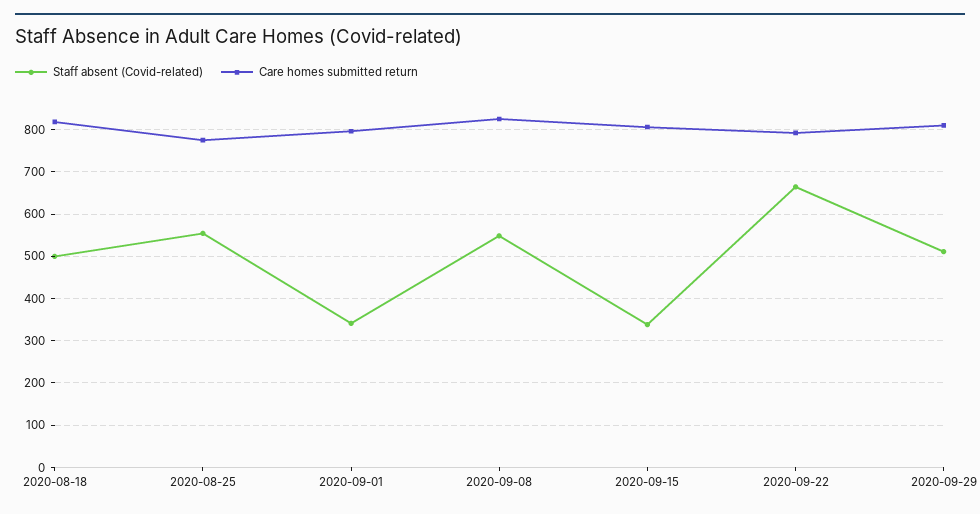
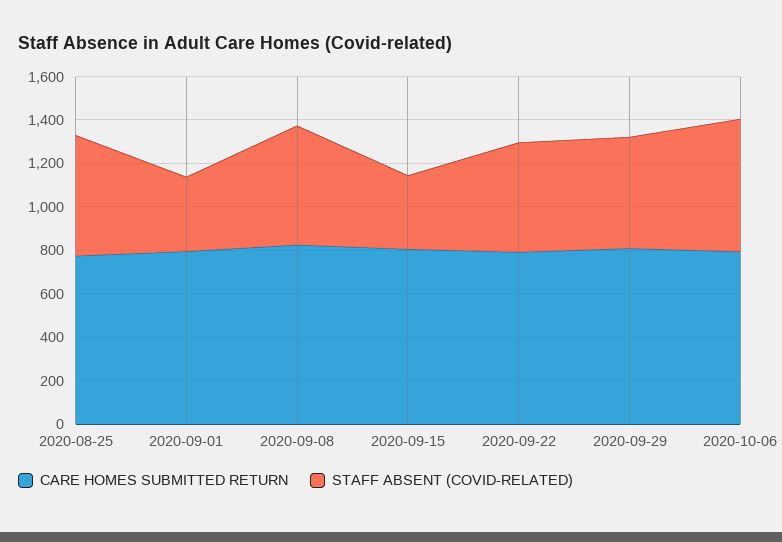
Staff absent (Covid-related), 2020-08-18: 500 -> none
Care homes submitted return, 2020-08-18: 820 -> none
Staff absent (Covid-related), 2020-09-22: 660 -> 500
Care homes submitted return, 2020-10-06: none -> 800
Staff absent (Covid-related), 2020-10-06: none -> 600

